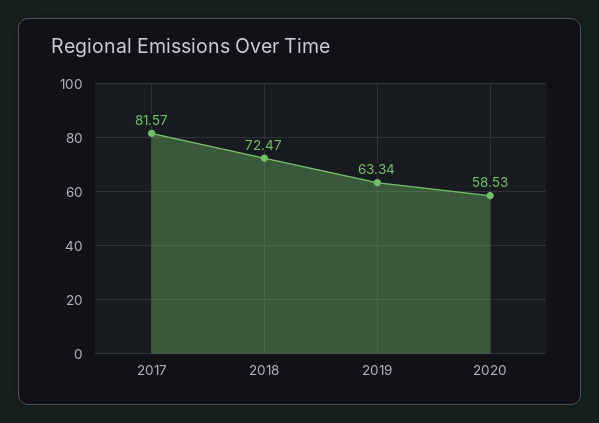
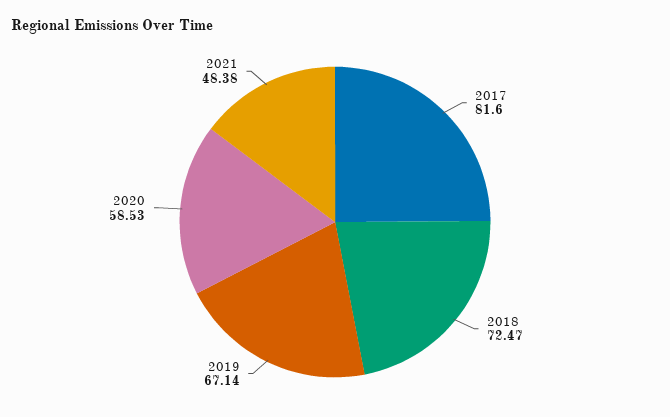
2017: 81.57 -> 81.6
2019: 63.34 -> 67.14
2021: none -> 48.38

